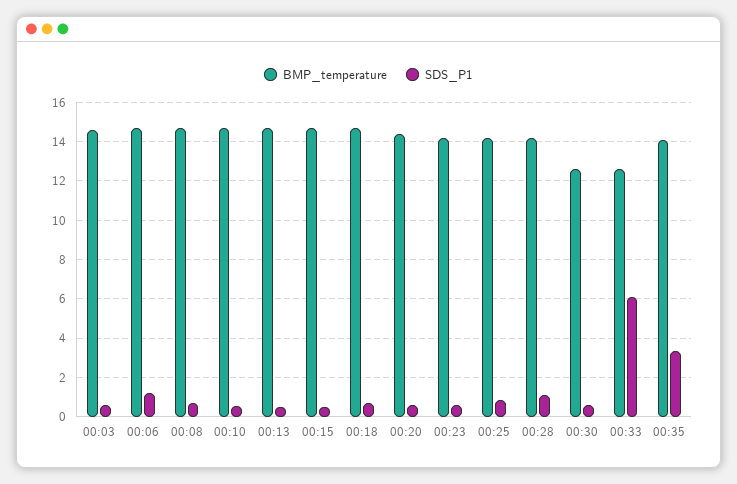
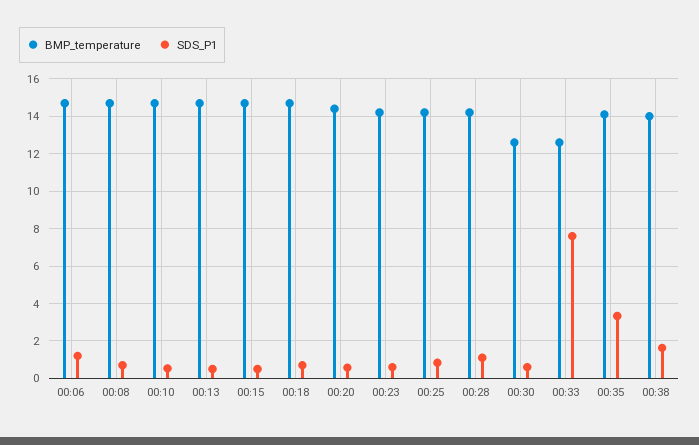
BMP_temperature, 00:03: 14.5 -> none
SDS_P1, 00:03: 0.5 -> none
SDS_P1, 00:33: 6 -> 7.5
BMP_temperature, 00:38: none -> 14
SDS_P1, 00:38: none -> 1.5

